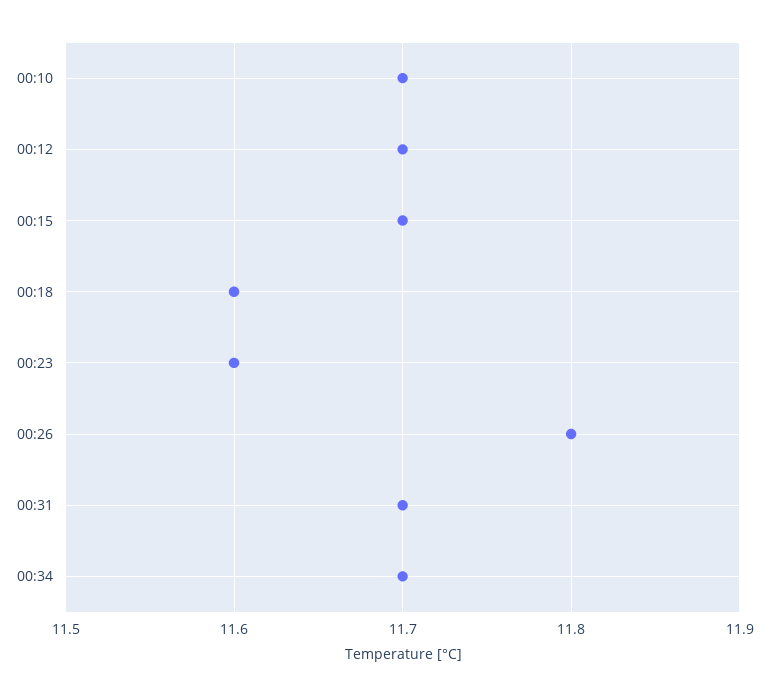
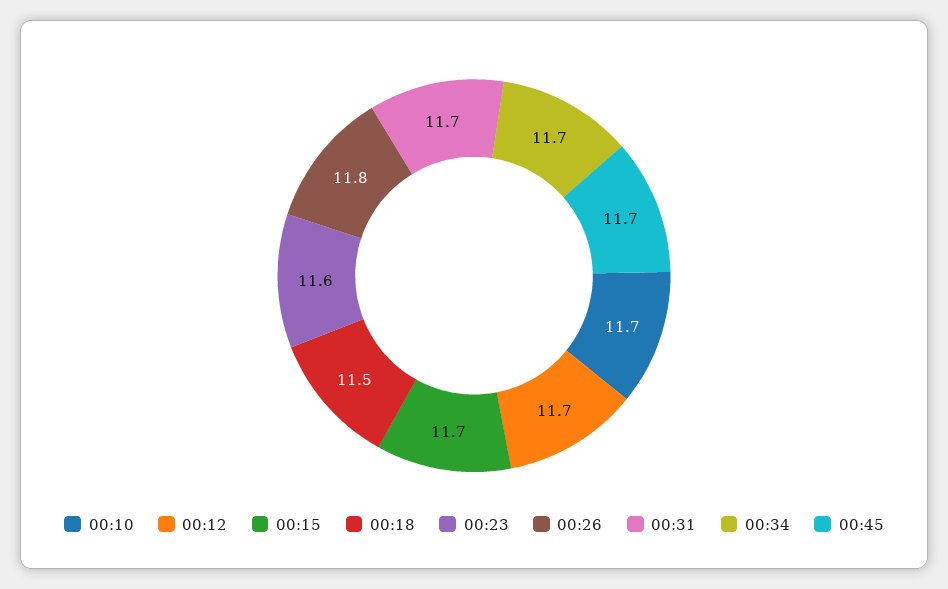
00:18: 11.6 -> 11.5
00:45: none -> 11.7

